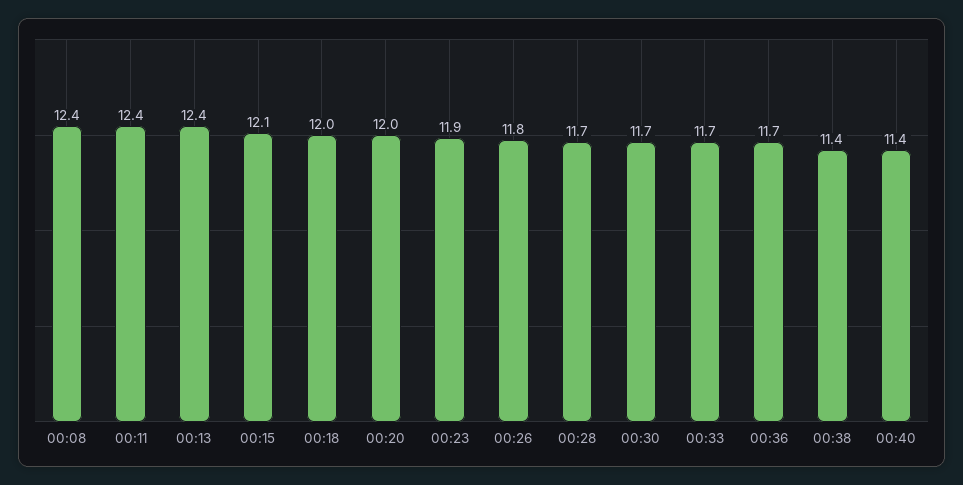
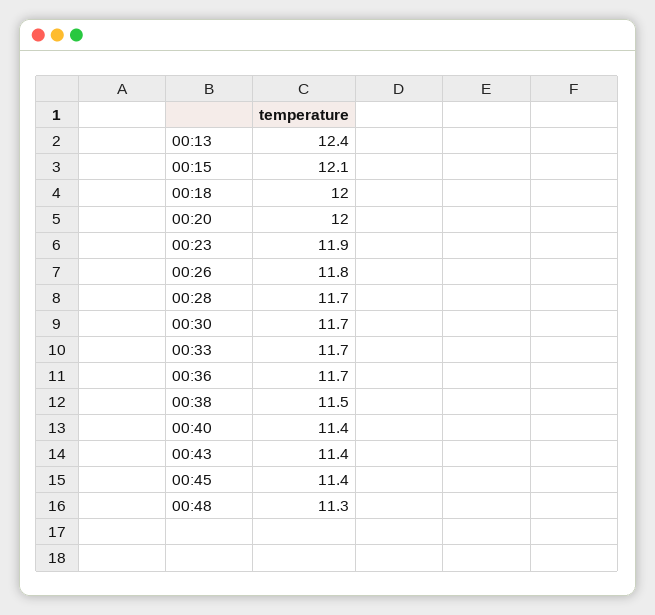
00:08: 12.4 -> none
00:11: 12.4 -> none
00:38: 11.4 -> 11.5
00:43: none -> 11.4
00:45: none -> 11.4
00:48: none -> 11.3

